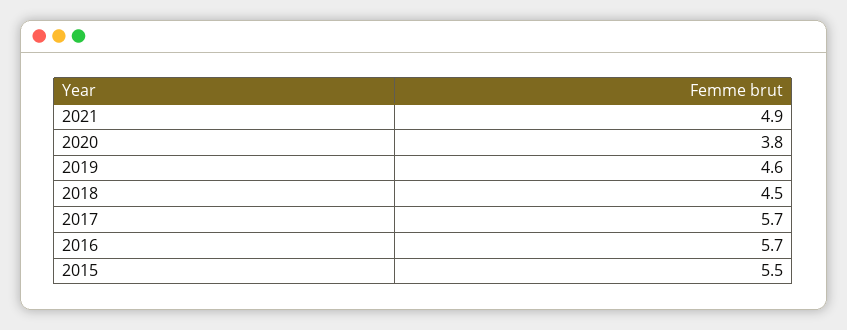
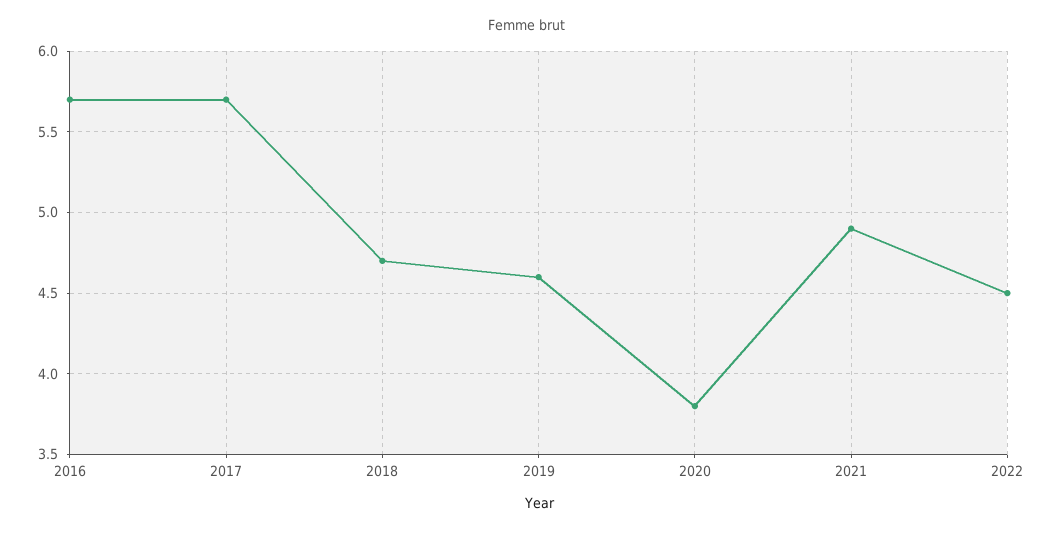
2018: 4.5 -> 4.7
2015: 5.5 -> none
2022: none -> 4.5

